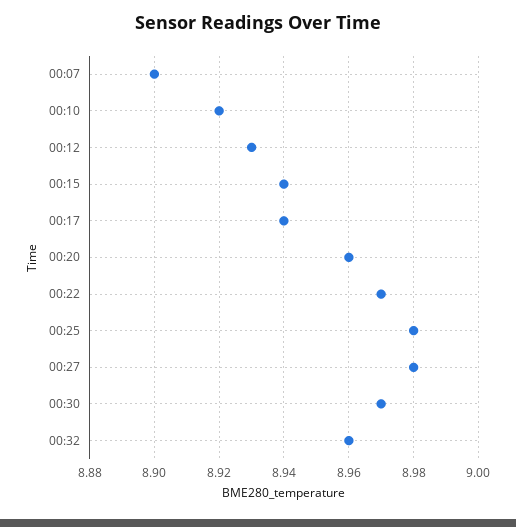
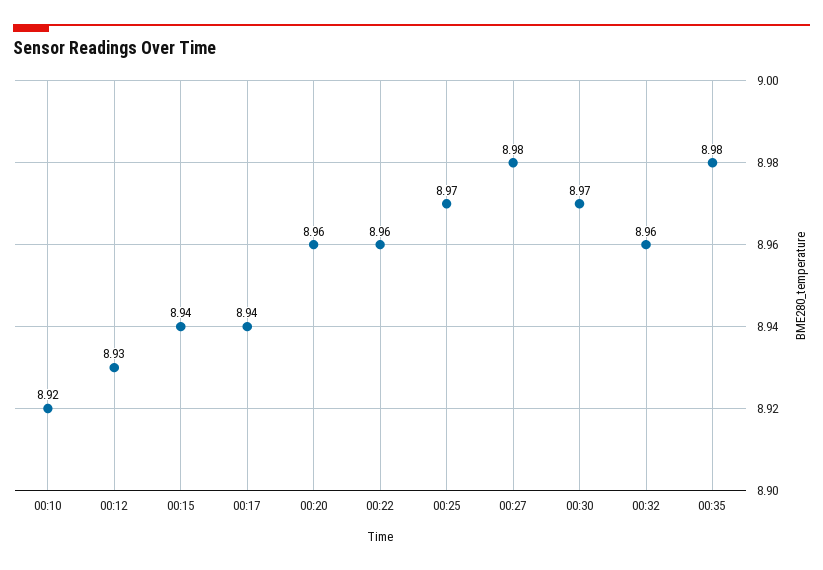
00:07: 8.9 -> none
00:22: 8.97 -> 8.96
00:25: 8.98 -> 8.97
00:35: none -> 8.98

